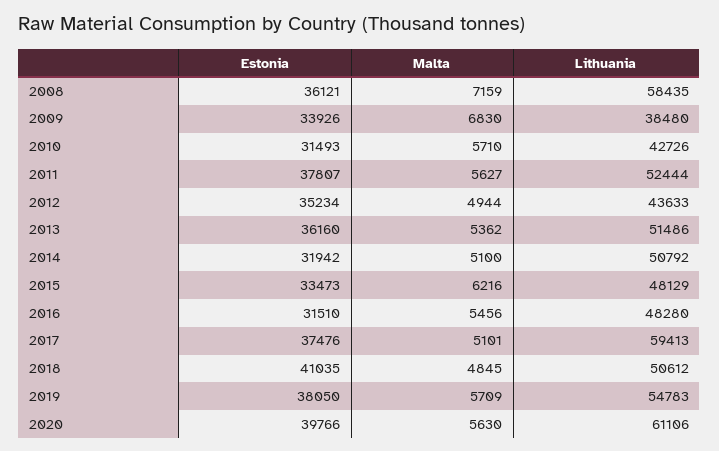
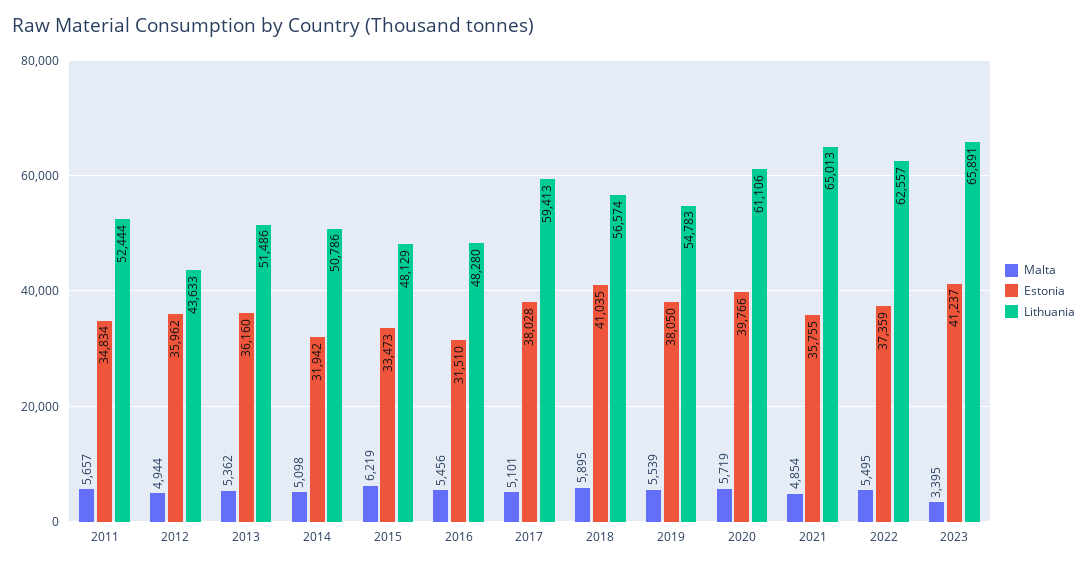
Estonia, 2008: 36121 -> none
Malta, 2008: 7159 -> none
Lithuania, 2008: 58435 -> none
Estonia, 2009: 33926 -> none
Malta, 2009: 6830 -> none
Lithuania, 2009: 38480 -> none
Estonia, 2010: 31493 -> none
Malta, 2010: 5710 -> none
Lithuania, 2010: 42726 -> none
Estonia, 2011: 37807 -> 34834
Malta, 2011: 5627 -> 5657
Estonia, 2012: 35234 -> 35962
Malta, 2014: 5100 -> 5098
Lithuania, 2014: 50792 -> 50786
Malta, 2015: 6216 -> 6219
Estonia, 2017: 37476 -> 38028
Malta, 2018: 4845 -> 5895
Lithuania, 2018: 50612 -> 56574
Malta, 2019: 5709 -> 5539
Malta, 2020: 5630 -> 5719
Malta, 2021: none -> 4854
Estonia, 2021: none -> 35755
Lithuania, 2021: none -> 65013
Malta, 2022: none -> 5495
Estonia, 2022: none -> 37359
Lithuania, 2022: none -> 62557
Malta, 2023: none -> 3395
Estonia, 2023: none -> 41237
Lithuania, 2023: none -> 65891

